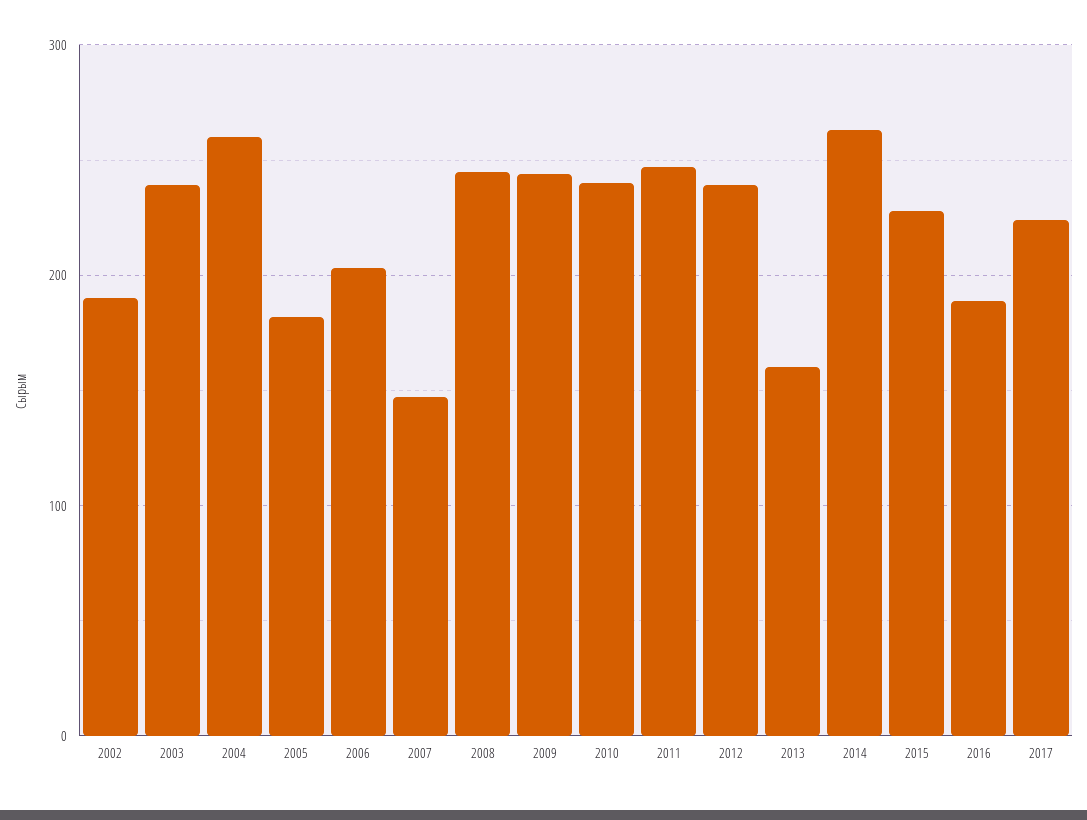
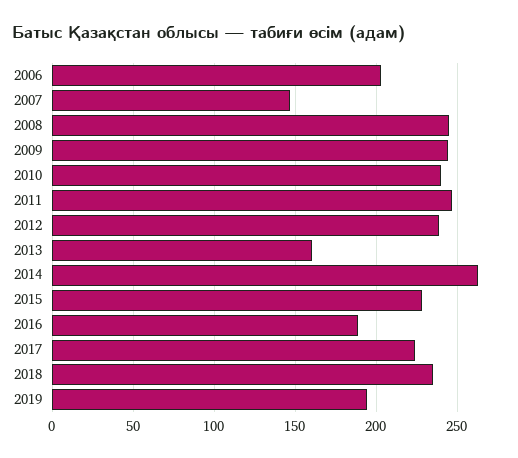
2002: 190 -> none
2003: 240 -> none
2004: 260 -> none
2005: 180 -> none
2018: none -> 235
2019: none -> 195

